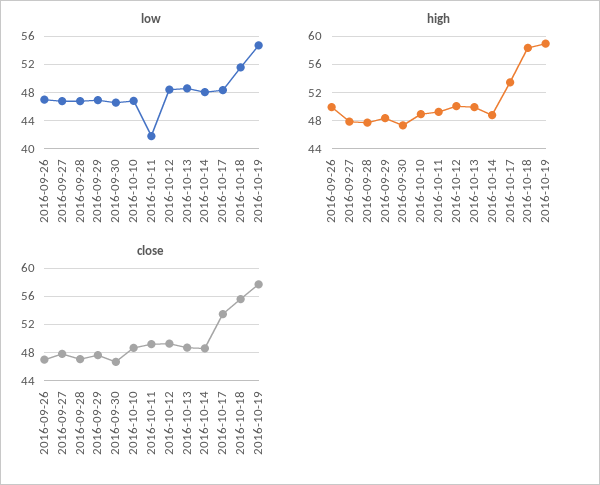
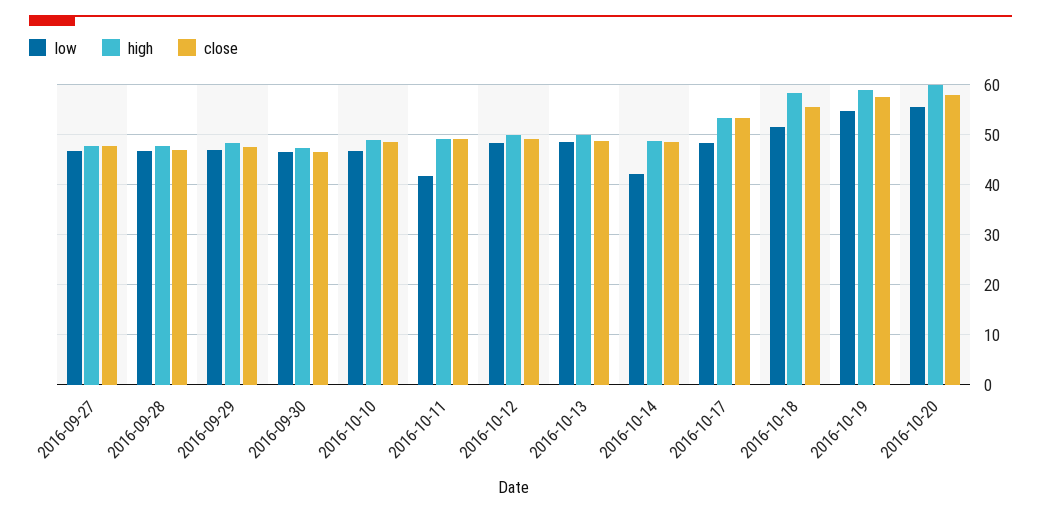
low, 2016-09-26: 47 -> none
low, 2016-10-14: 48 -> 42
high, 2016-09-26: 50 -> none
close, 2016-09-26: 47 -> none
low, 2016-10-20: none -> 56
high, 2016-10-20: none -> 60
close, 2016-10-20: none -> 58

